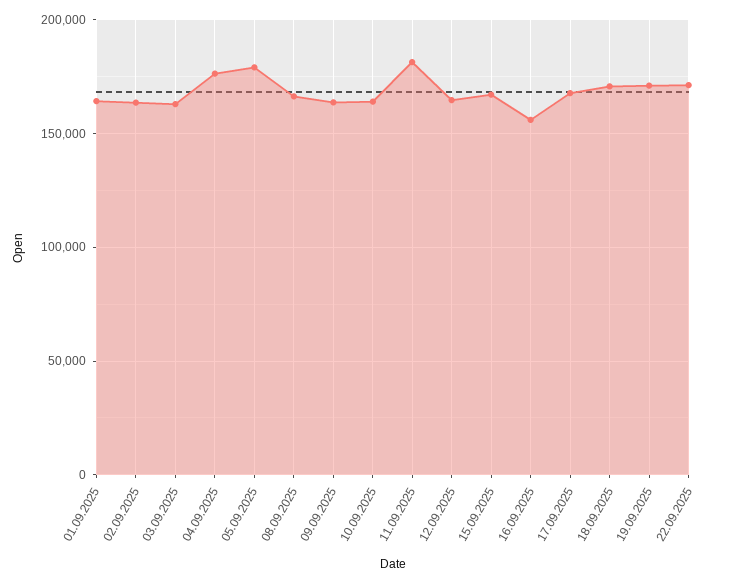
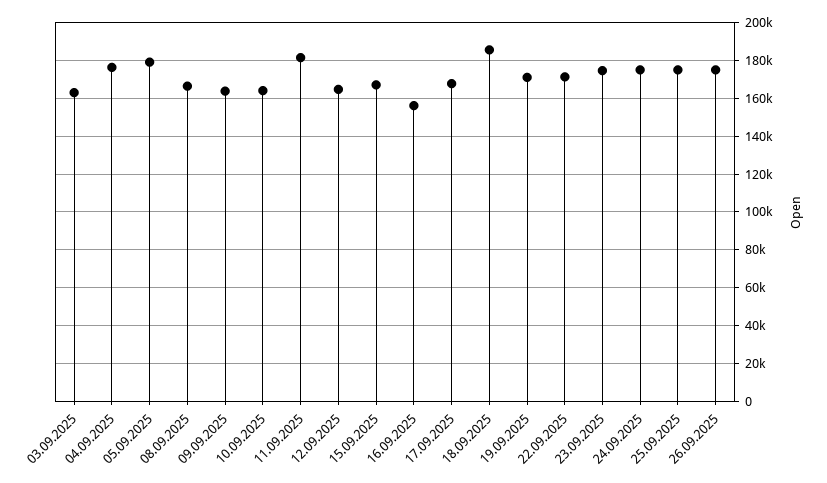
01.09.2025: 165000 -> none
02.09.2025: 165000 -> none
18.09.2025: 170000 -> 185000
23.09.2025: none -> 175000
24.09.2025: none -> 175000
25.09.2025: none -> 175000
26.09.2025: none -> 175000

